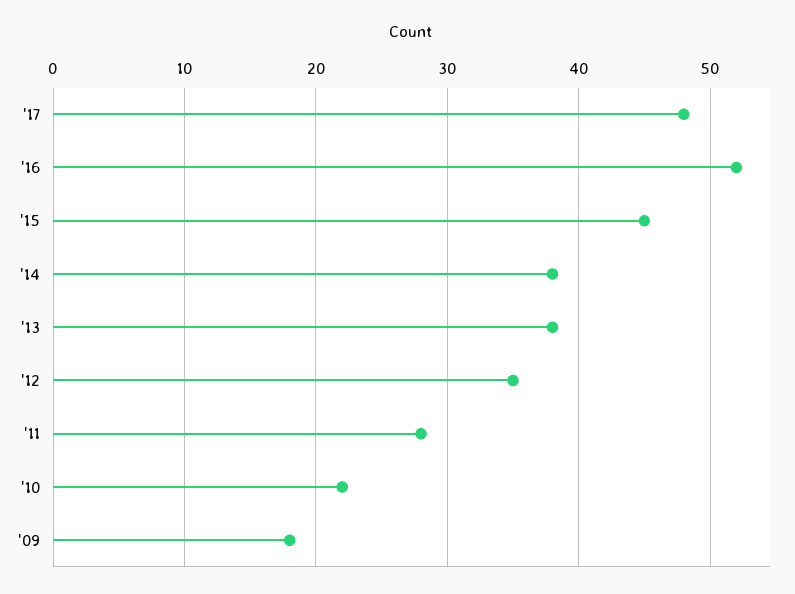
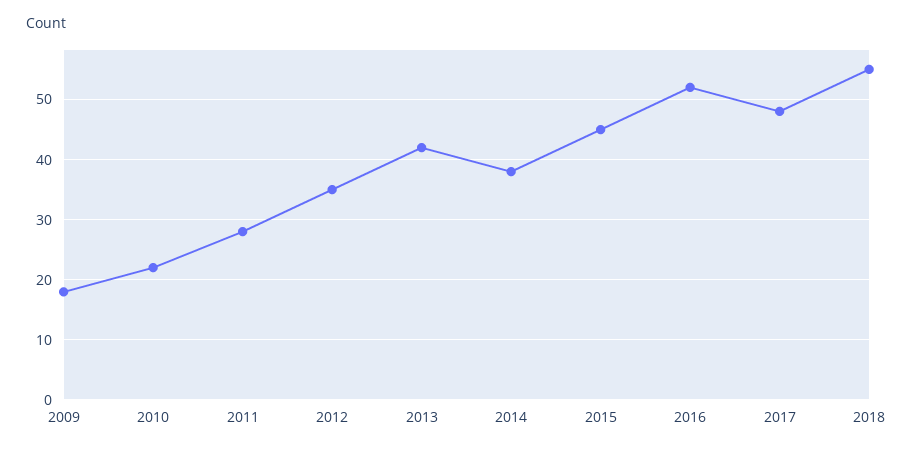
'13: 38 -> 42
2018: none -> 55

